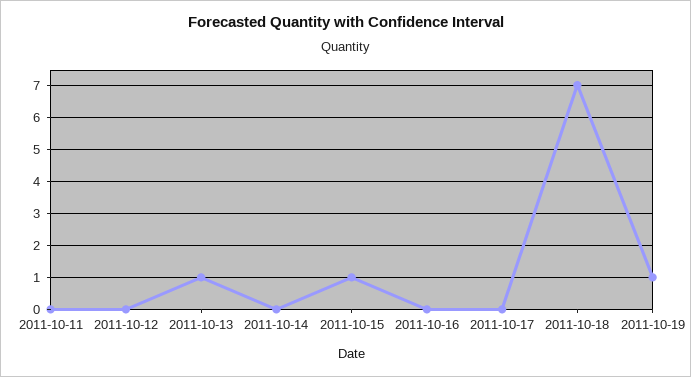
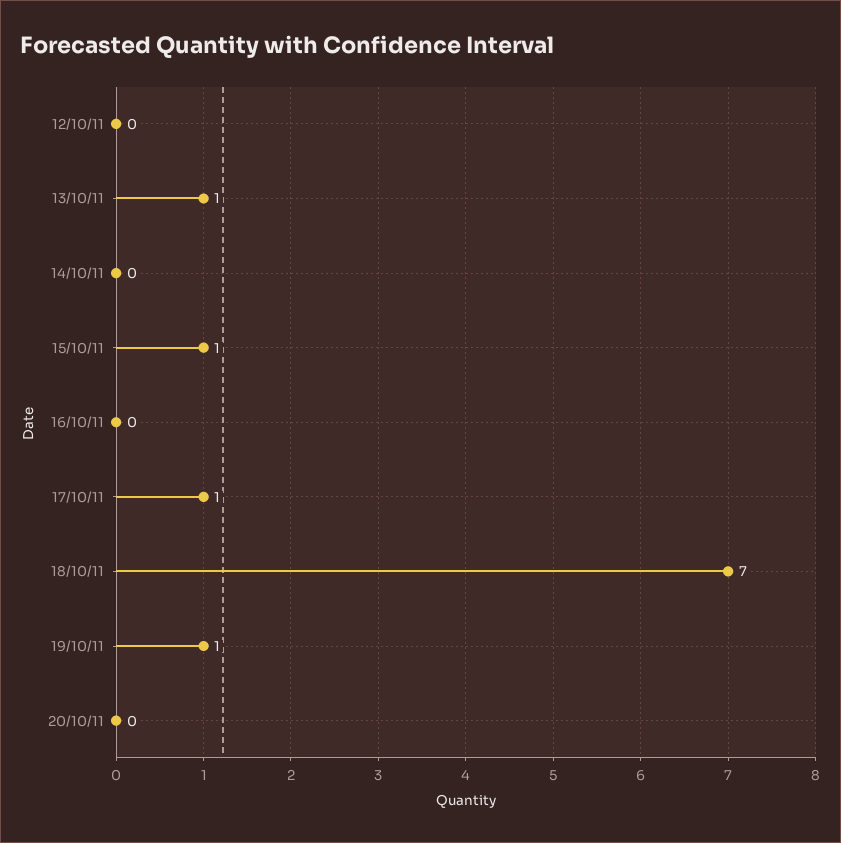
2011-10-11: 0 -> none
2011-10-17: 0 -> 1
20/10/11: none -> 0

